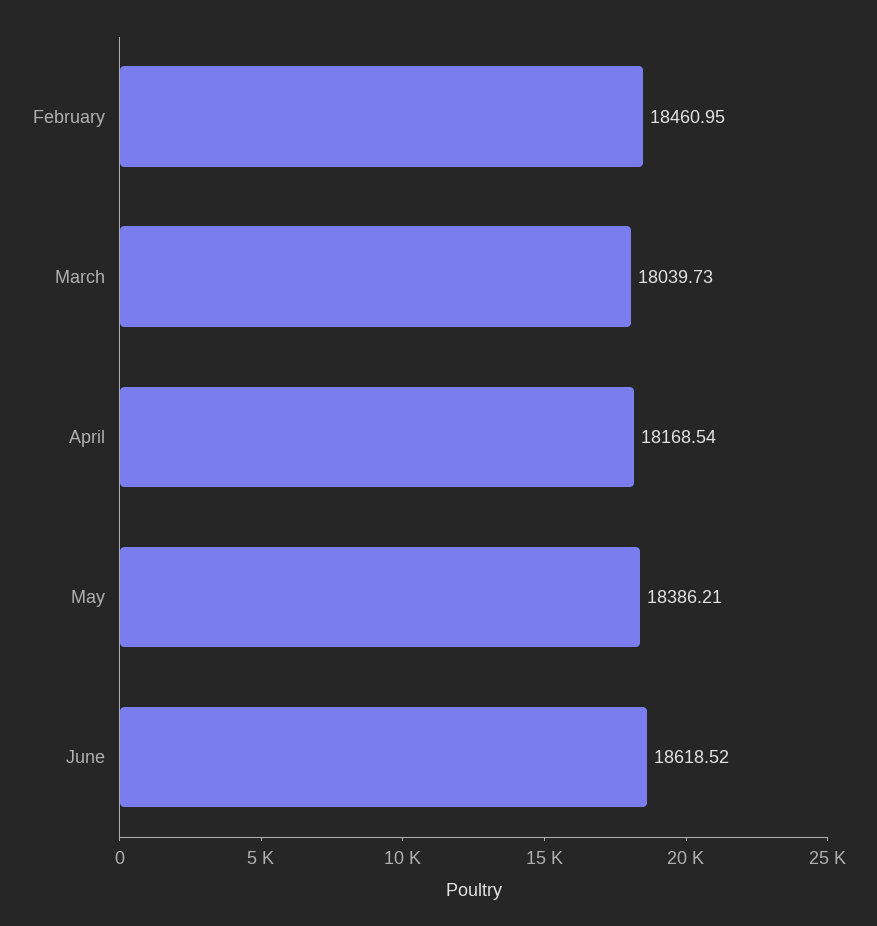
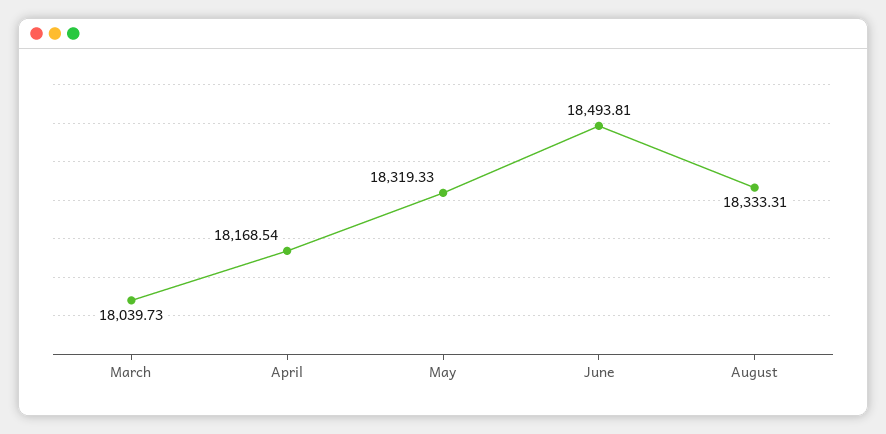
February: 18460.95 -> none
May: 18386.21 -> 18319.33
June: 18618.52 -> 18493.81
August: none -> 18333.31

